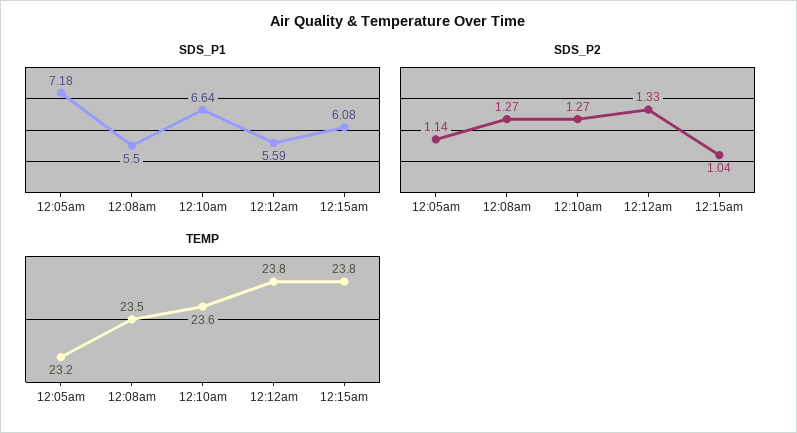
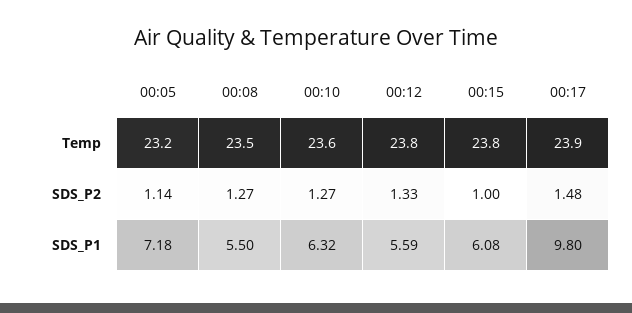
SDS_P1, 12:10am: 6.64 -> 6.32
SDS_P2, 12:15am: 1.04 -> 1
TEMP, 00:17: none -> 23.9
SDS_P2, 00:17: none -> 1.48
SDS_P1, 00:17: none -> 9.8

